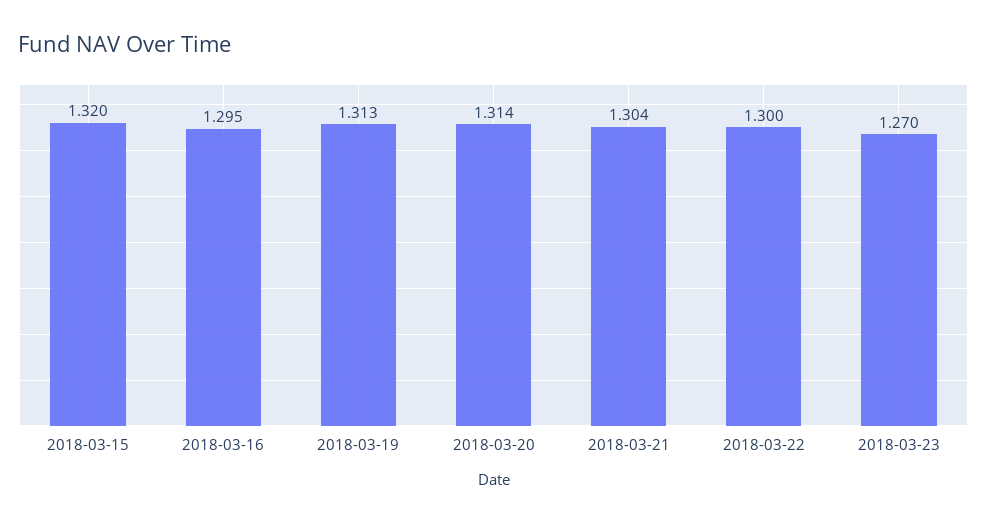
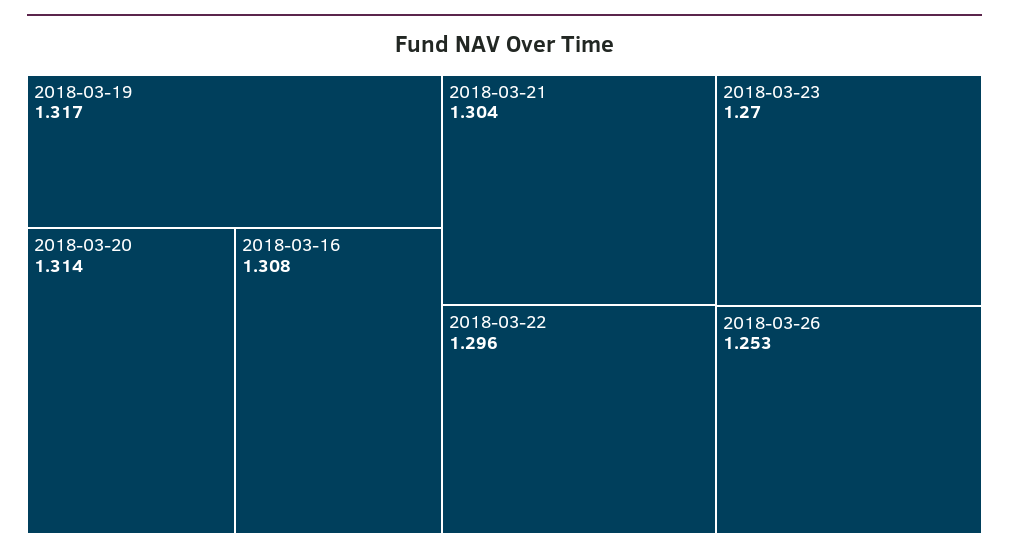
2018-03-15: 1.32 -> none
2018-03-16: 1.295 -> 1.308
2018-03-19: 1.313 -> 1.317
2018-03-22: 1.3 -> 1.296
2018-03-26: none -> 1.253

